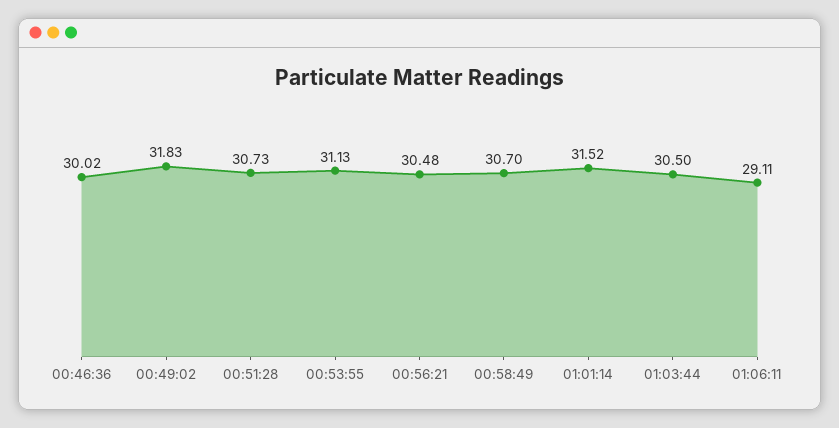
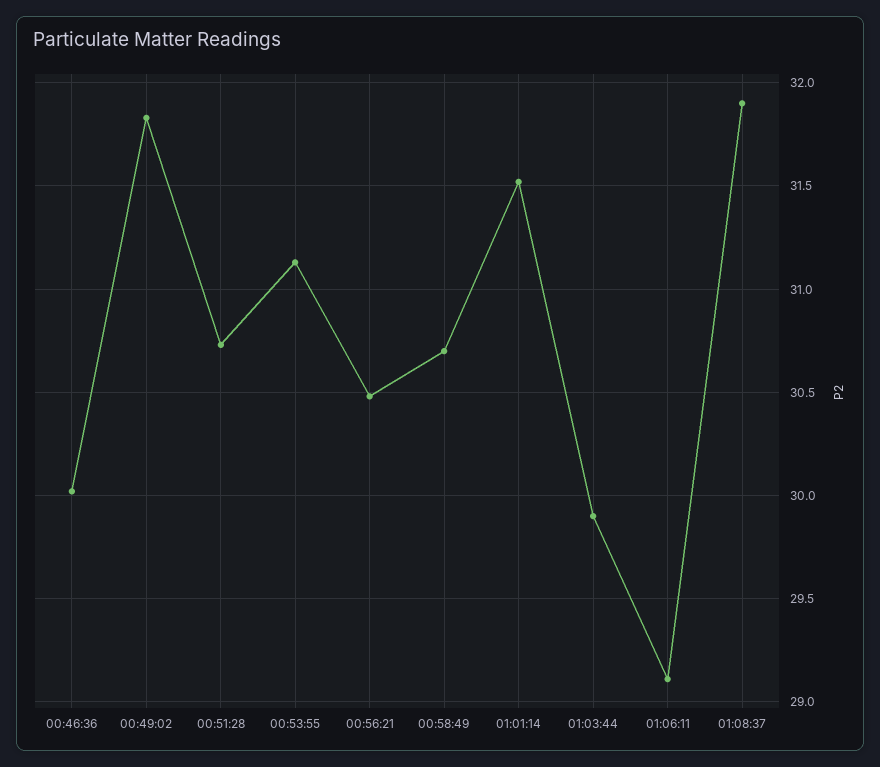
01:03:44: 30.5 -> 29.9
01:08:37: none -> 31.9

